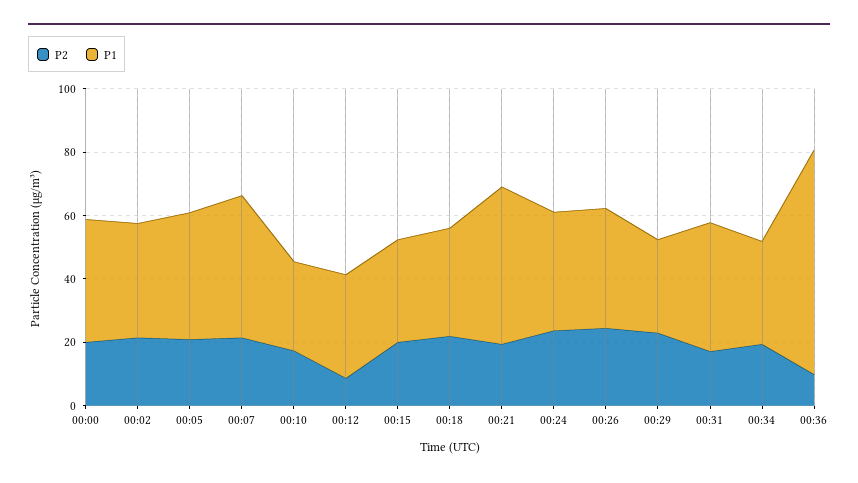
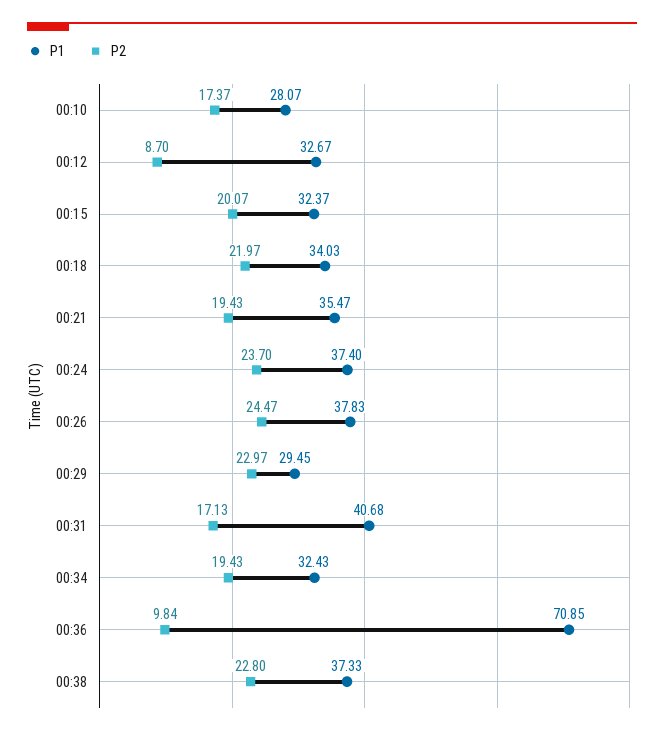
P2, 00:00: 20 -> none
P1, 00:00: 40 -> none
P2, 00:02: 20 -> none
P1, 00:02: 35 -> none
P2, 00:05: 20 -> none
P1, 00:05: 40 -> none
P2, 00:07: 20 -> none
P1, 00:07: 45 -> none
P1, 00:21: 50 -> 35.47
P1, 00:38: none -> 37.33
P2, 00:38: none -> 22.8

